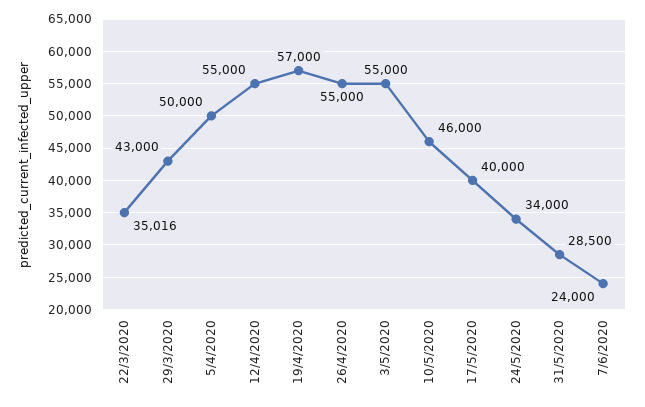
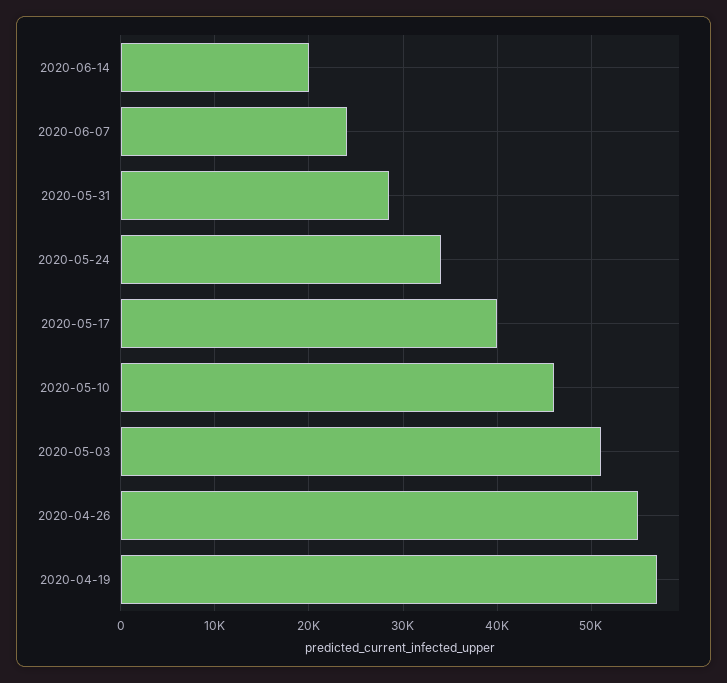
22/3/2020: 35016 -> none
29/3/2020: 43000 -> none
5/4/2020: 50000 -> none
12/4/2020: 55000 -> none
3/5/2020: 55000 -> 51000
2020-06-14: none -> 20000

